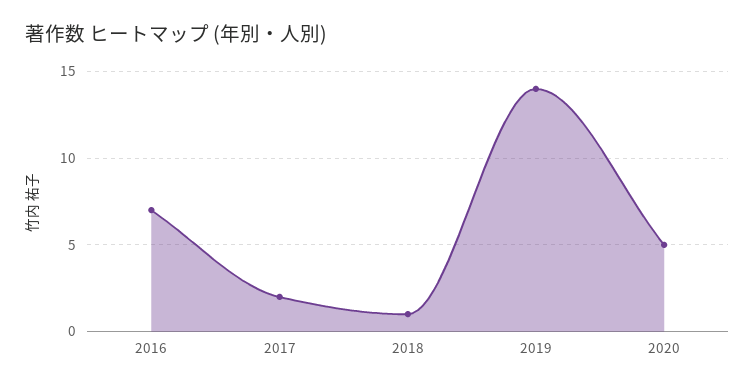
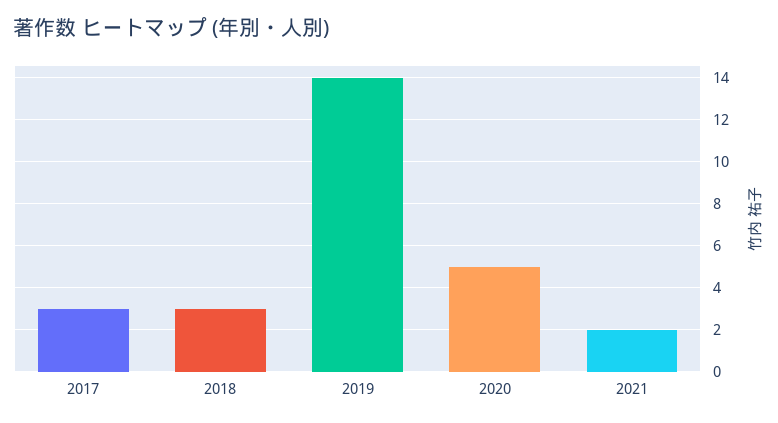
2016: 7 -> none
2017: 2 -> 3
2018: 1 -> 3
2021: none -> 2

